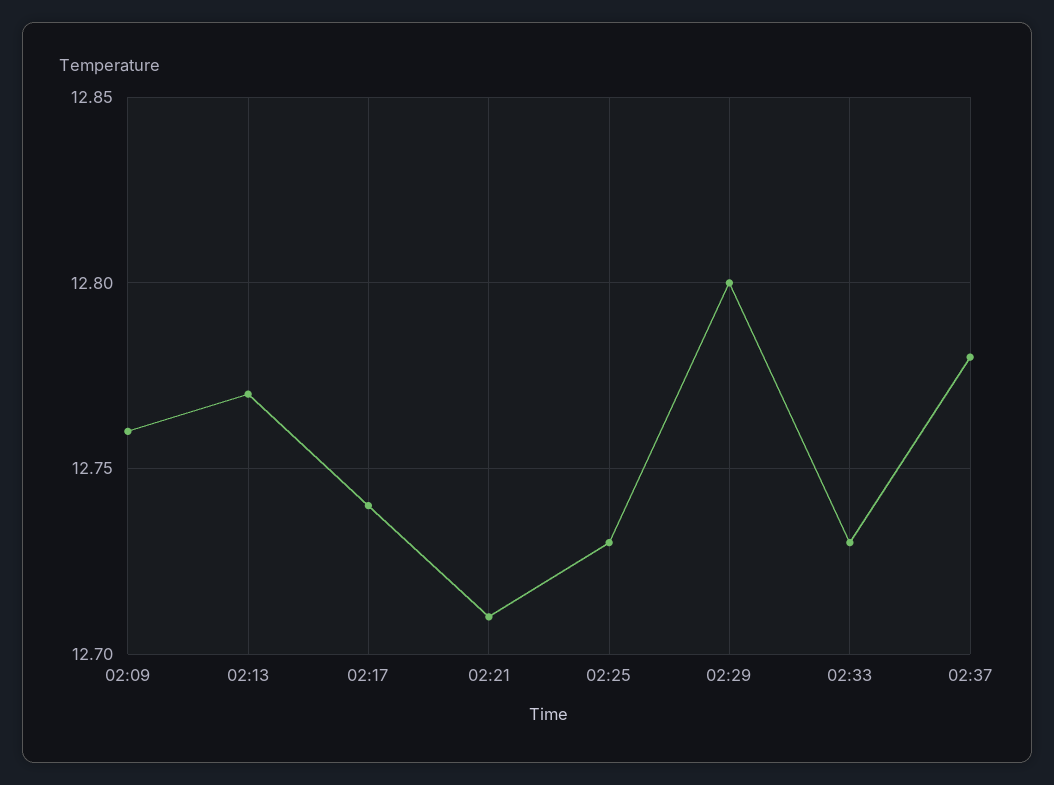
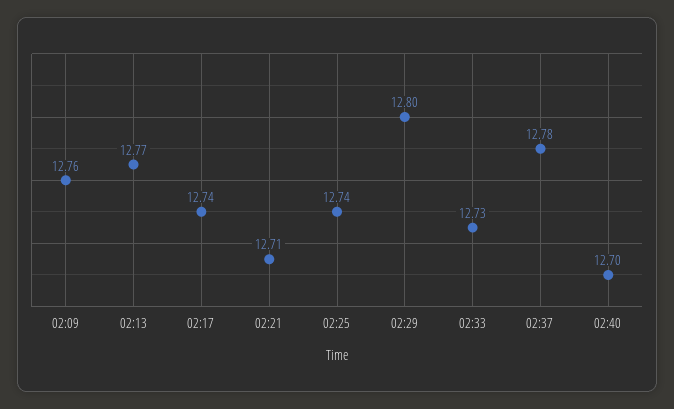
02:25: 12.73 -> 12.74
02:40: none -> 12.7

